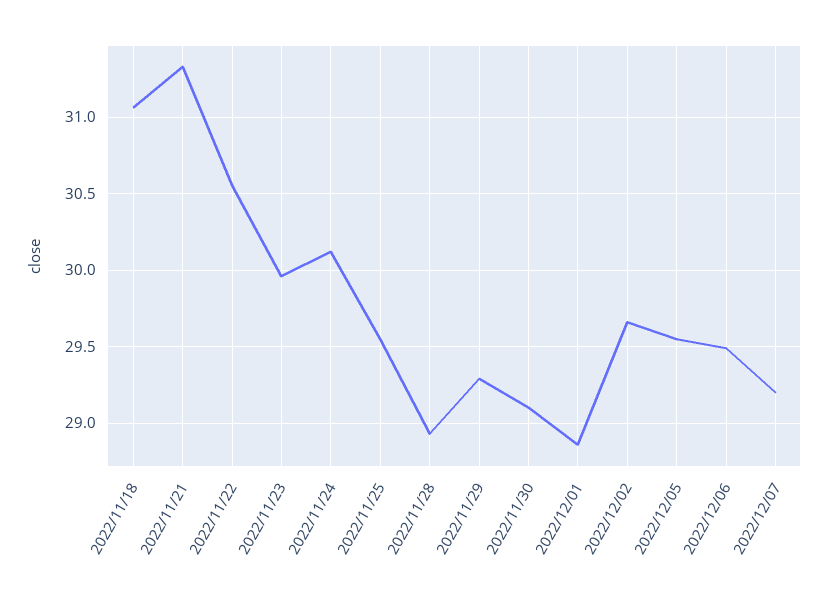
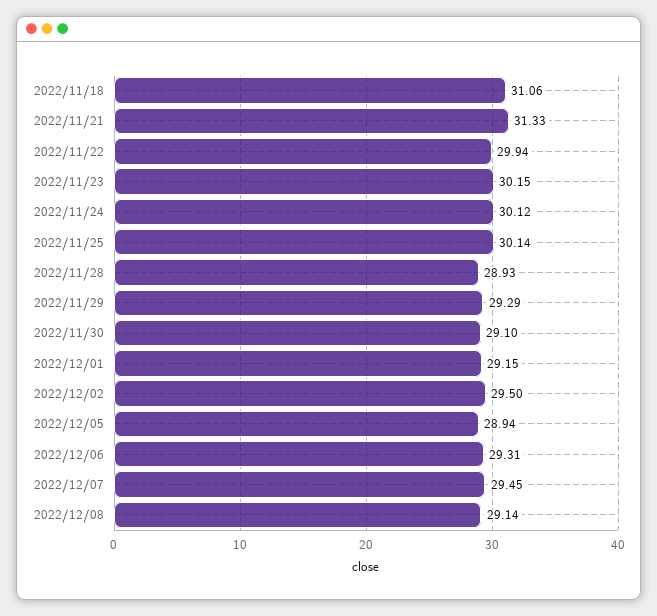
2022/11/22: 30.55 -> 29.94
2022/11/23: 29.95 -> 30.15
2022/11/25: 29.55 -> 30.14
2022/12/01: 28.85 -> 29.15
2022/12/02: 29.65 -> 29.5
2022/12/05: 29.55 -> 28.94
2022/12/06: 29.5 -> 29.31
2022/12/07: 29.2 -> 29.45
2022/12/08: none -> 29.14

